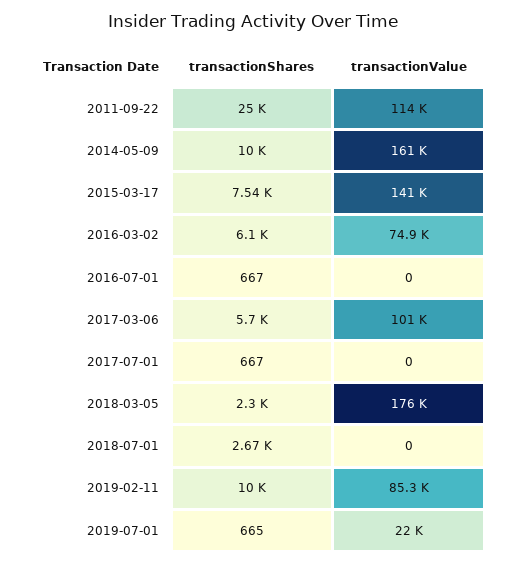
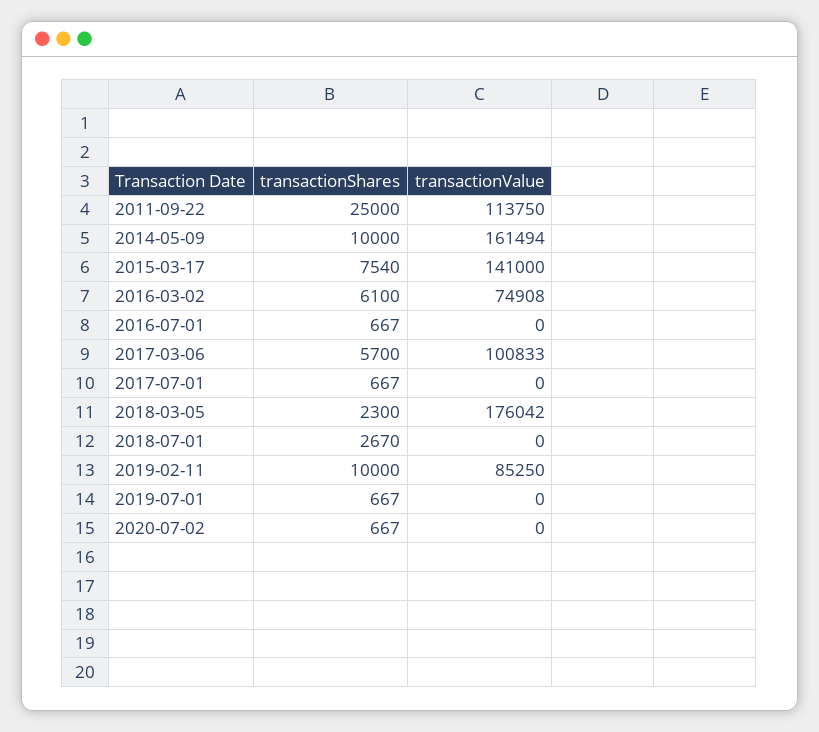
transactionShares, 2019-07-01: 665 -> 667
transactionValue, 2019-07-01: 22000 -> 0
transactionShares, 2020-07-02: none -> 667
transactionValue, 2020-07-02: none -> 0

